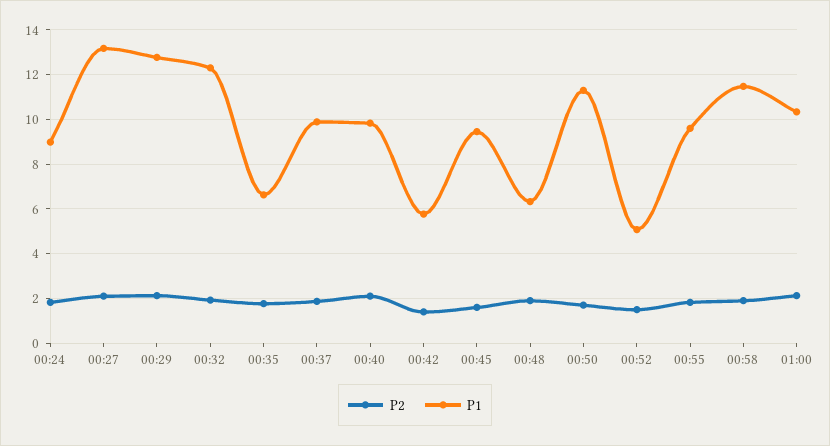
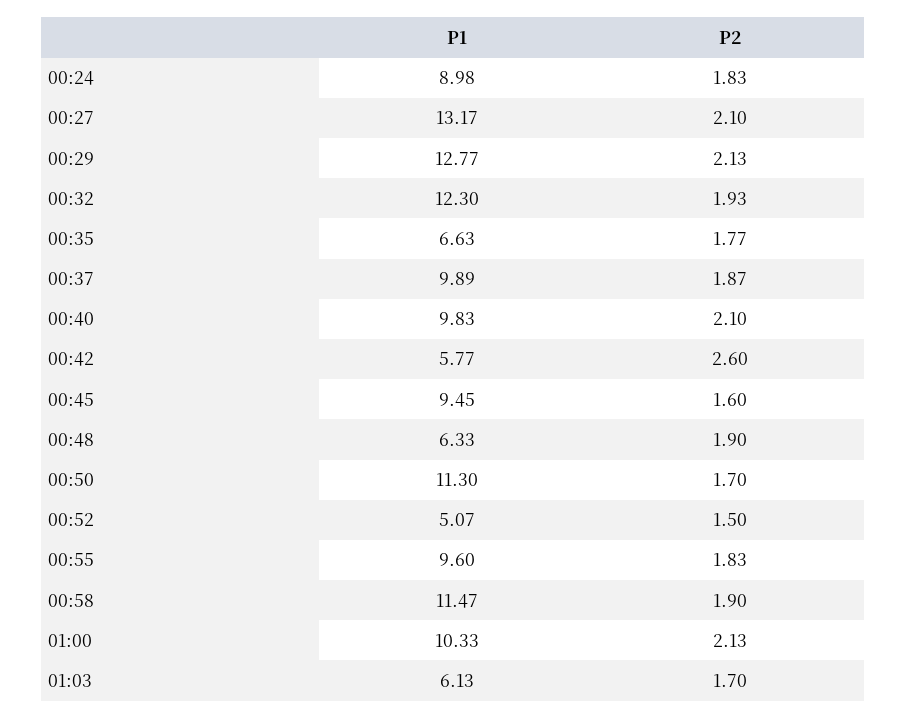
P2, 00:42: 1.5 -> 2.6
P1, 01:03: none -> 6.13
P2, 01:03: none -> 1.7

